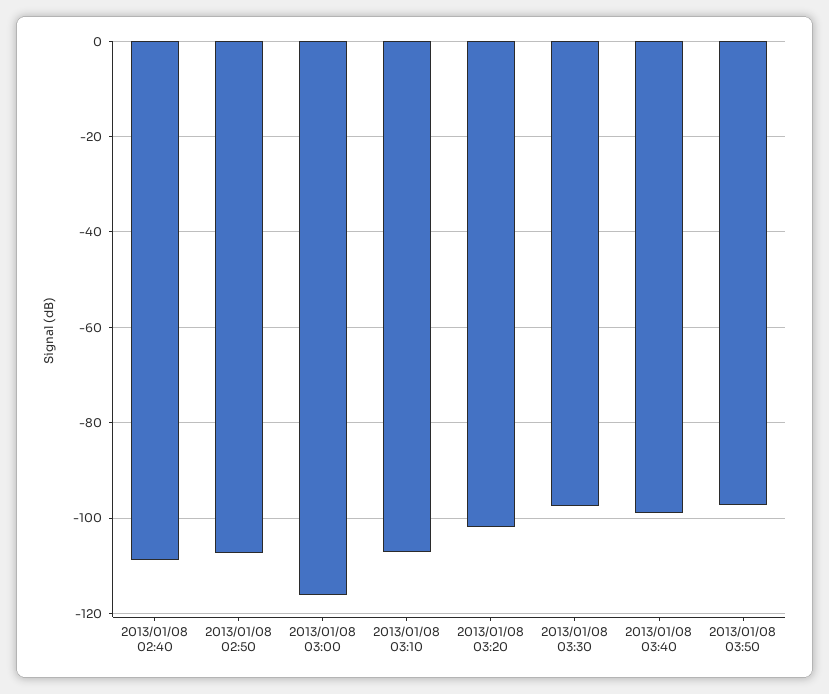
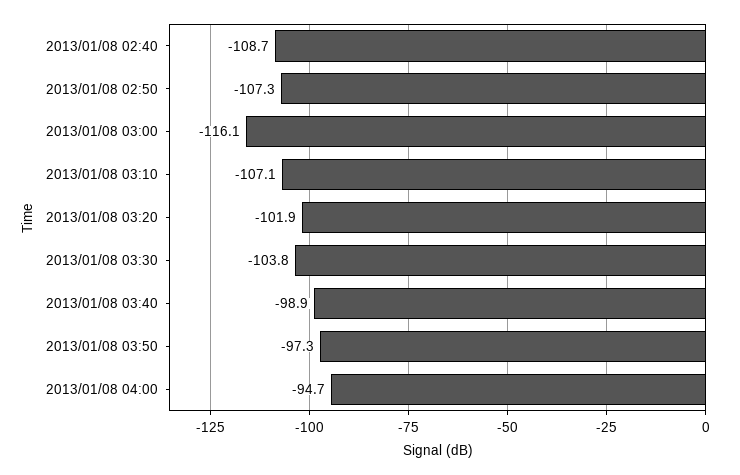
2013/01/08 03:30: -98 -> -103.8
2013/01/08 04:00: none -> -94.7

